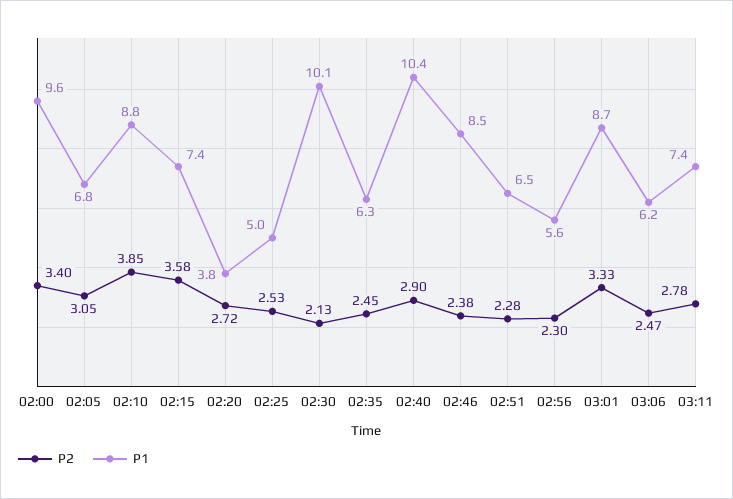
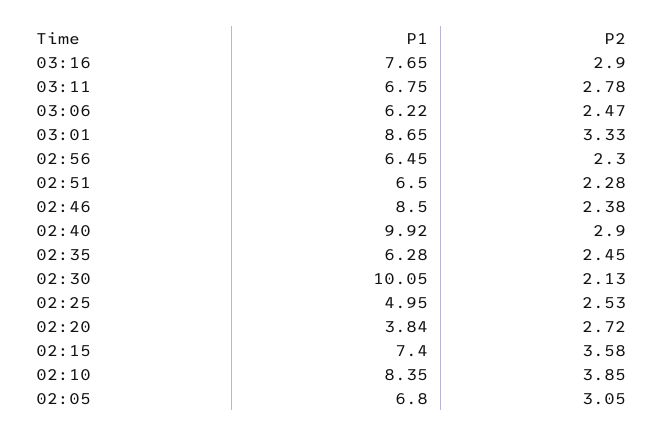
P2, 02:00: 3.4 -> none
P1, 02:00: 9.6 -> none
P1, 02:10: 8.8 -> 8.35
P1, 02:40: 10.4 -> 9.92
P1, 02:56: 5.6 -> 6.45
P1, 03:11: 7.4 -> 6.75
P1, 03:16: none -> 7.65
P2, 03:16: none -> 2.9

